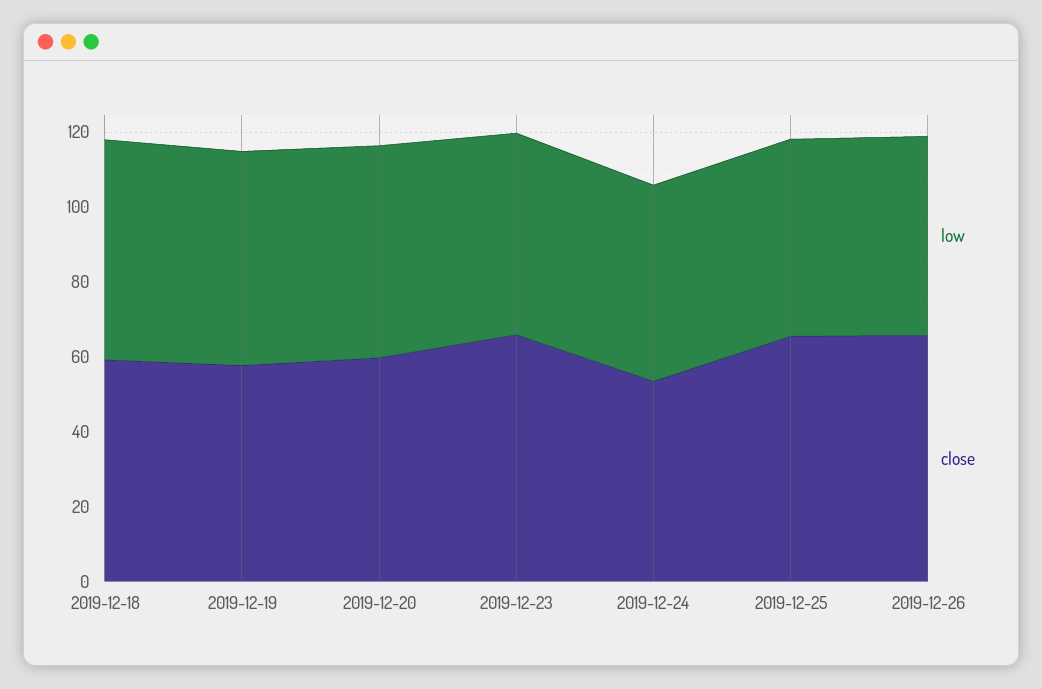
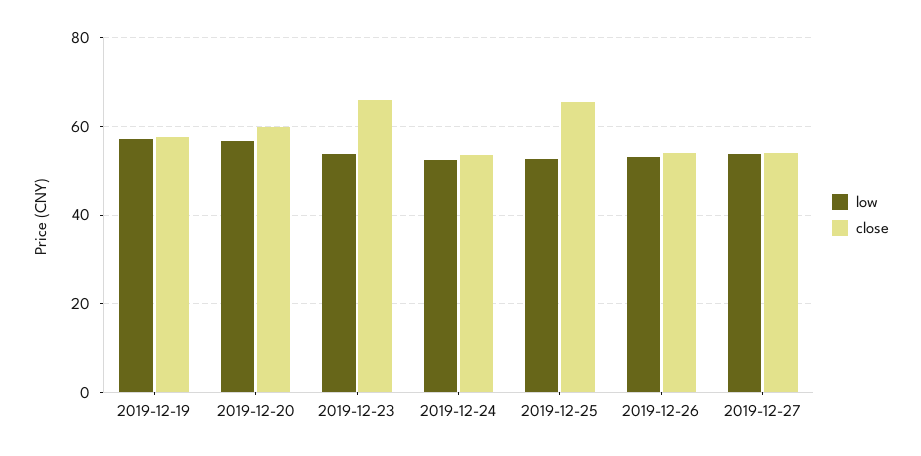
low, 2019-12-18: 60 -> none
close, 2019-12-18: 60 -> none
close, 2019-12-26: 65 -> 54
low, 2019-12-27: none -> 54
close, 2019-12-27: none -> 54

